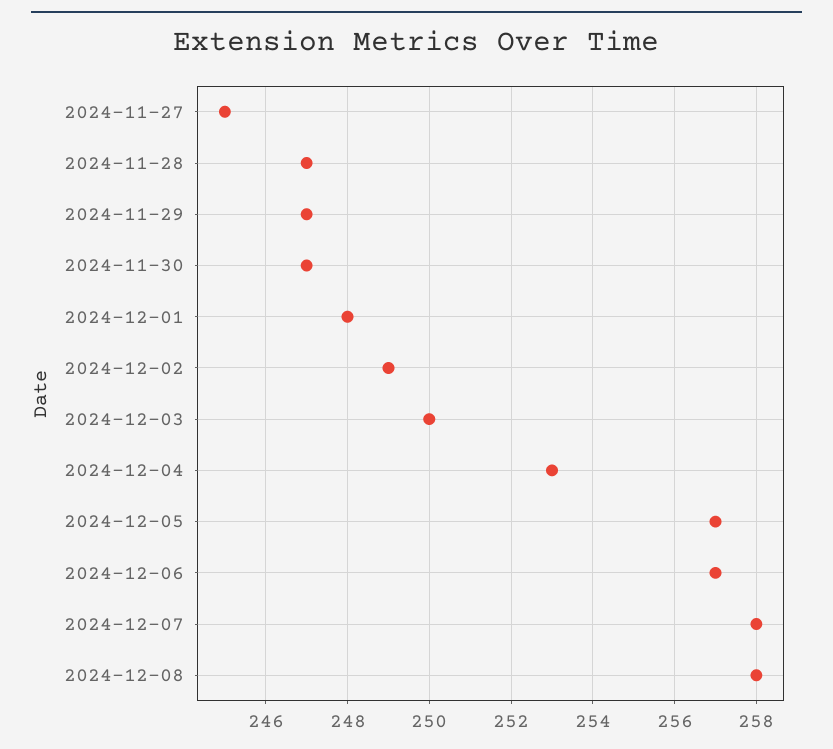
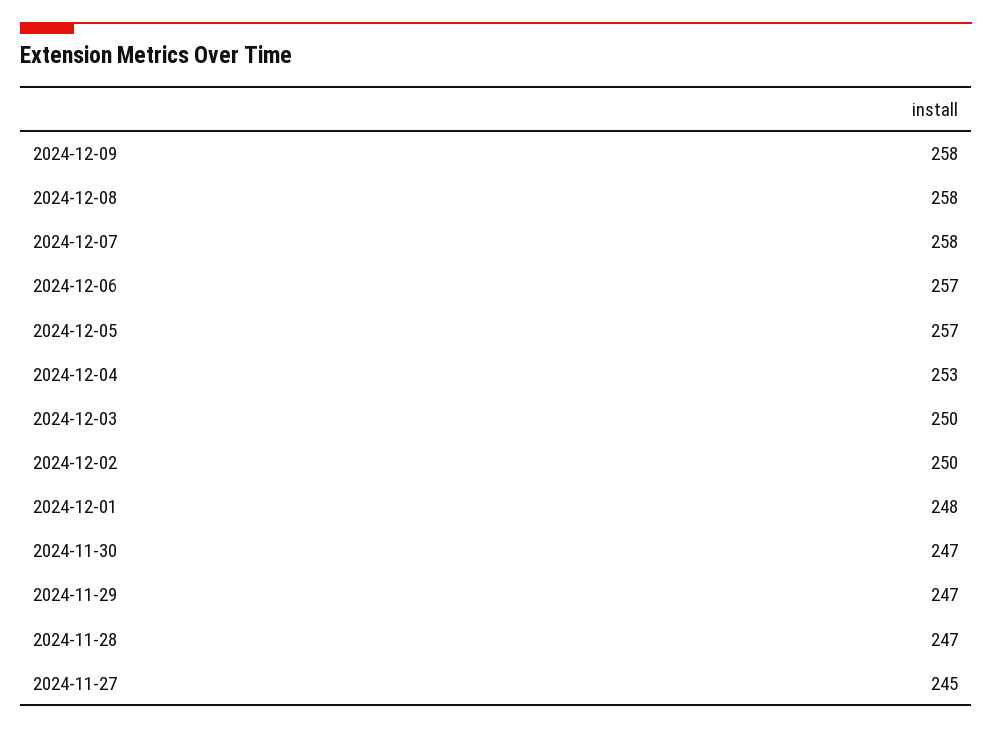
2024-12-02: 249 -> 250
2024-12-09: none -> 258

